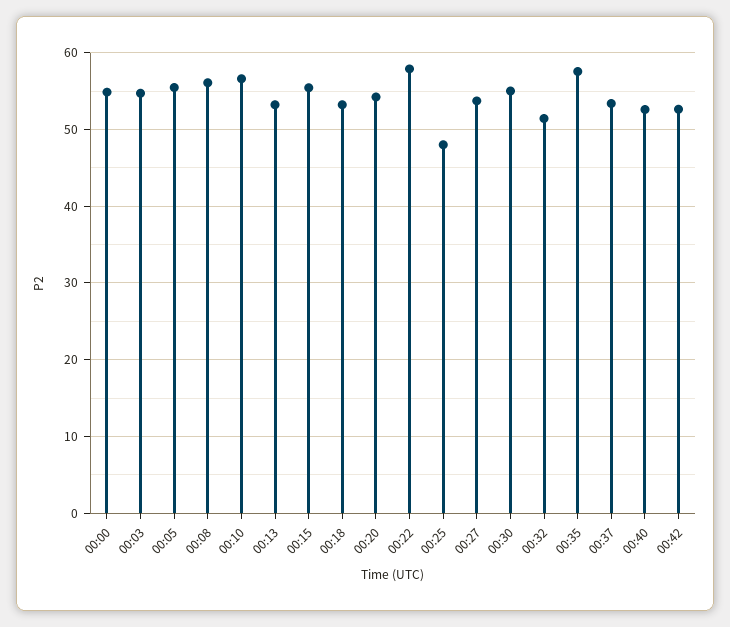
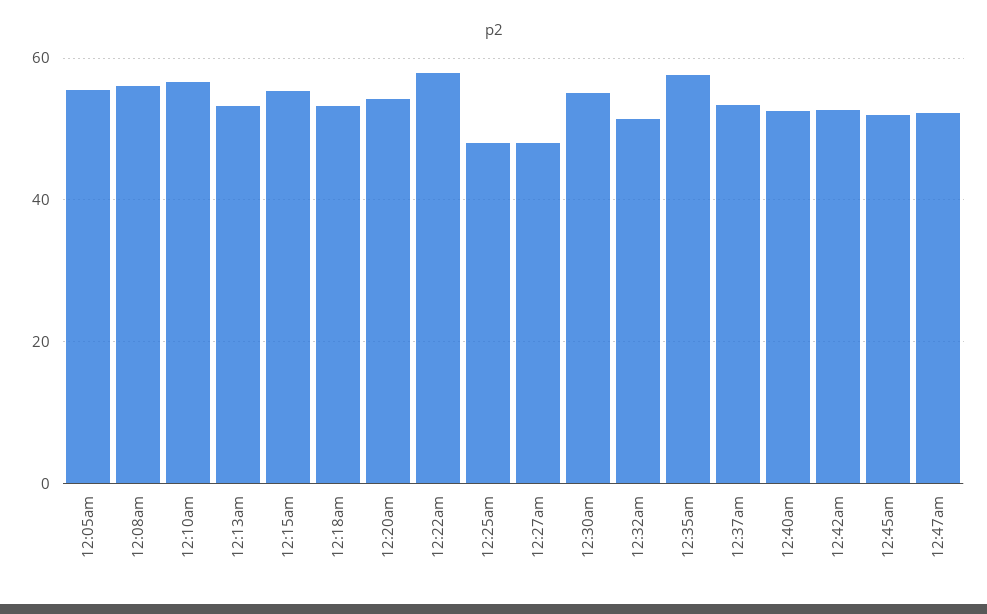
00:00: 55 -> none
00:03: 55 -> none
00:27: 54 -> 48
12:45am: none -> 52
12:47am: none -> 52

